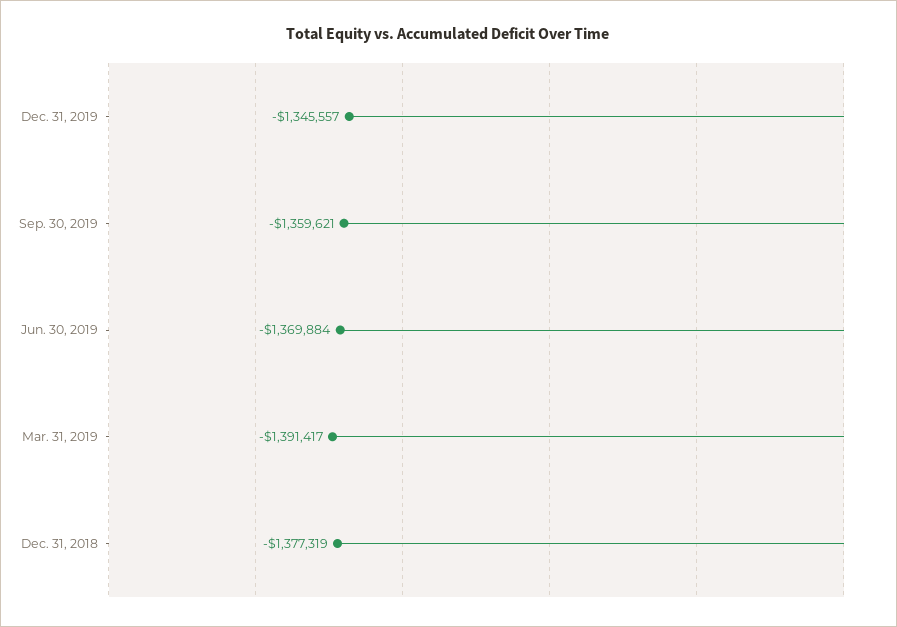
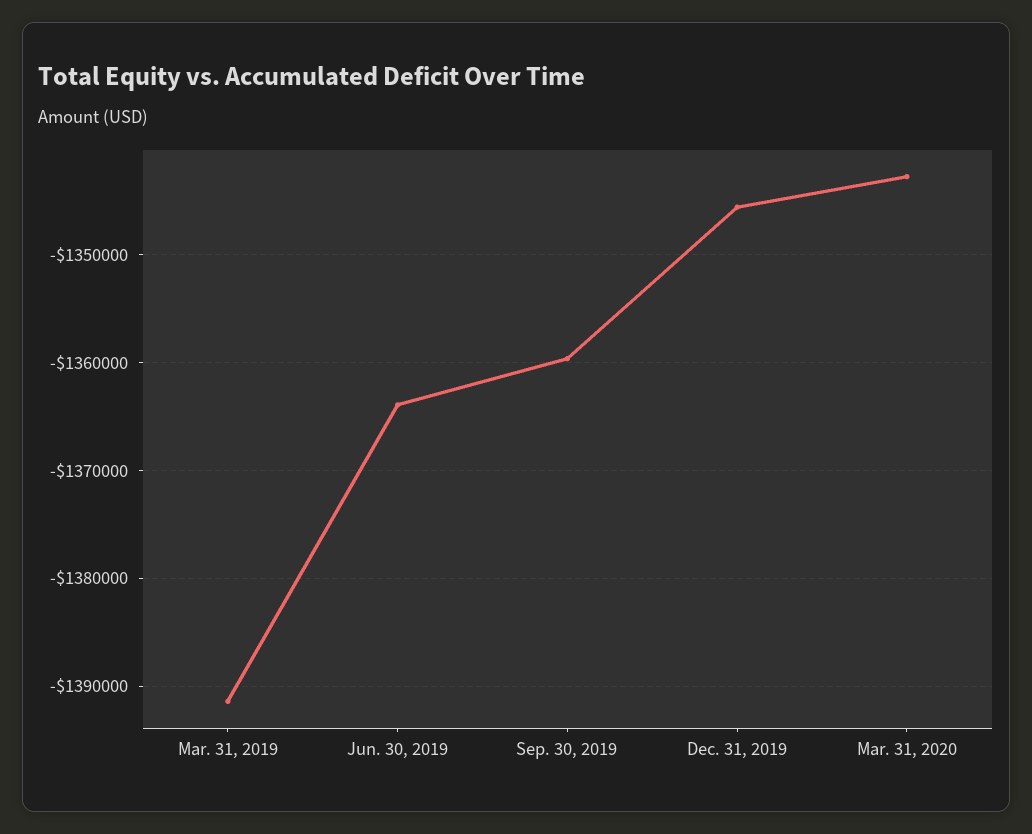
Jun. 30, 2019: -1369884 -> -1364000
Dec. 31, 2018: -1377319 -> none
Mar. 31, 2020: none -> -1343000

